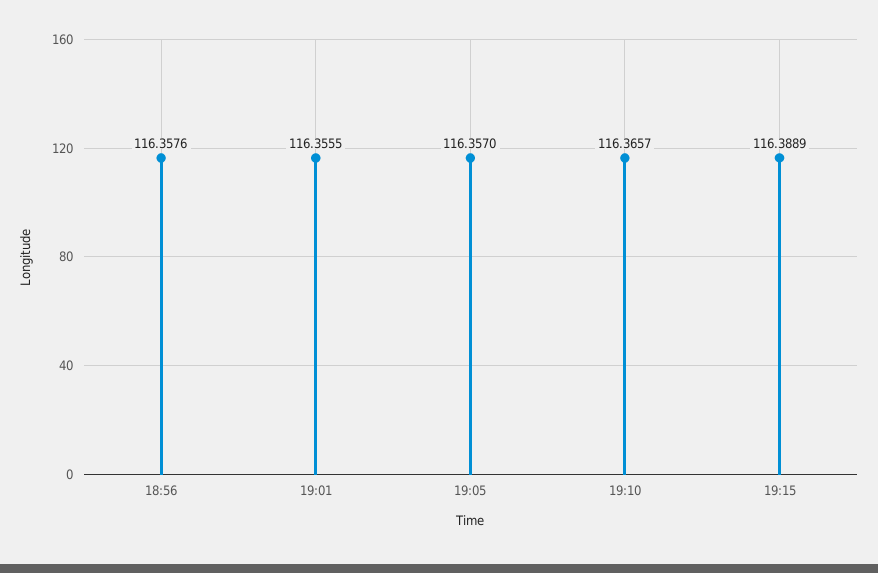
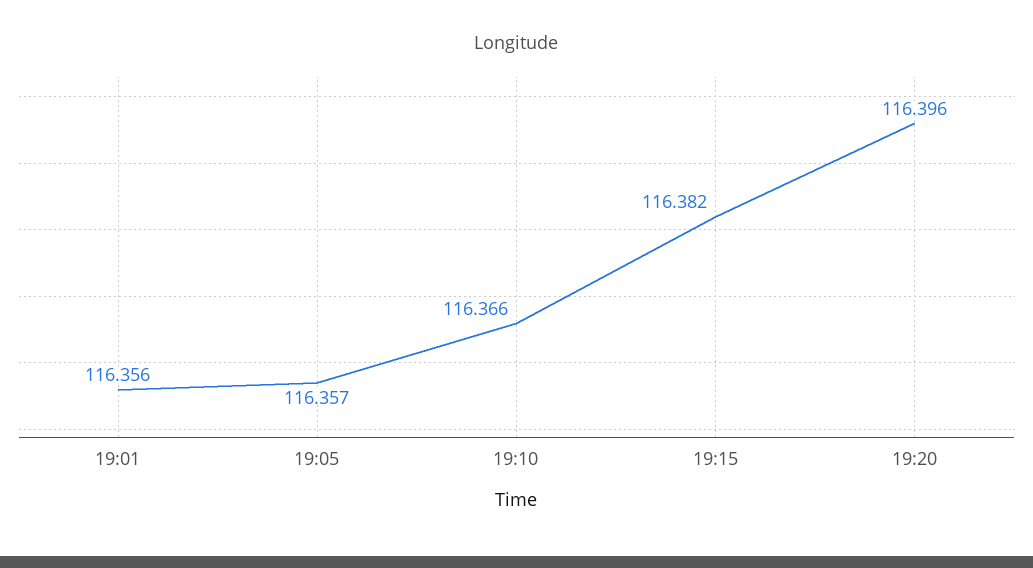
18:56: 116.3576 -> none
19:15: 116.3889 -> 116.382
19:20: none -> 116.396

